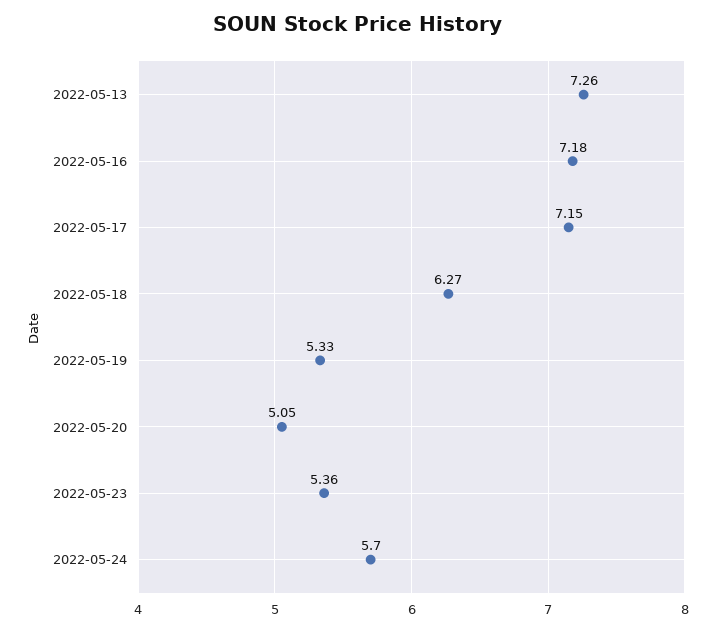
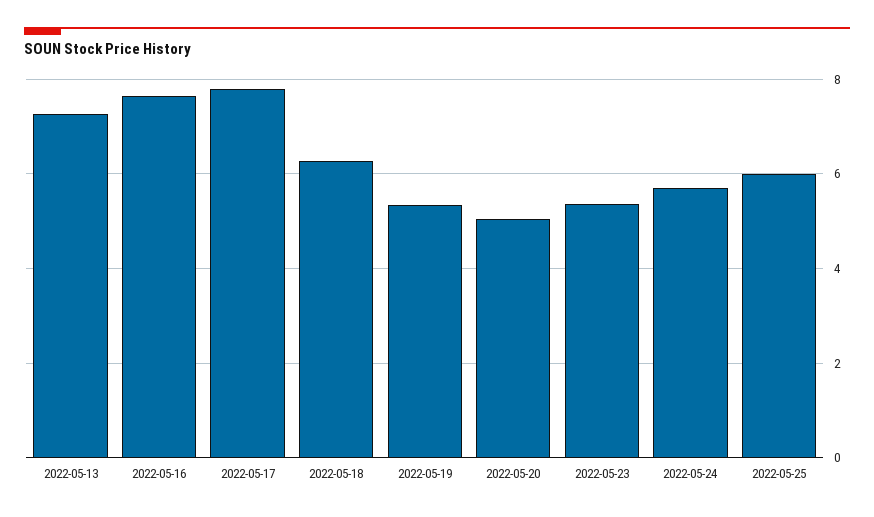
2022-05-16: 7.18 -> 7.6
2022-05-17: 7.15 -> 7.8
2022-05-25: none -> 6

